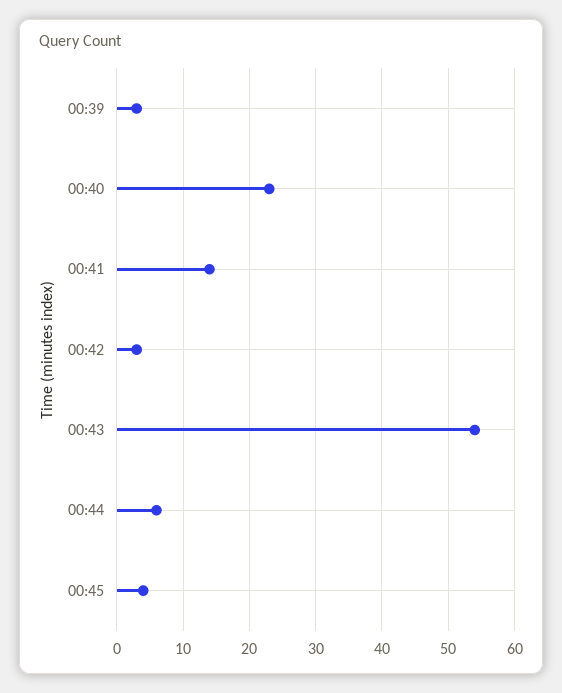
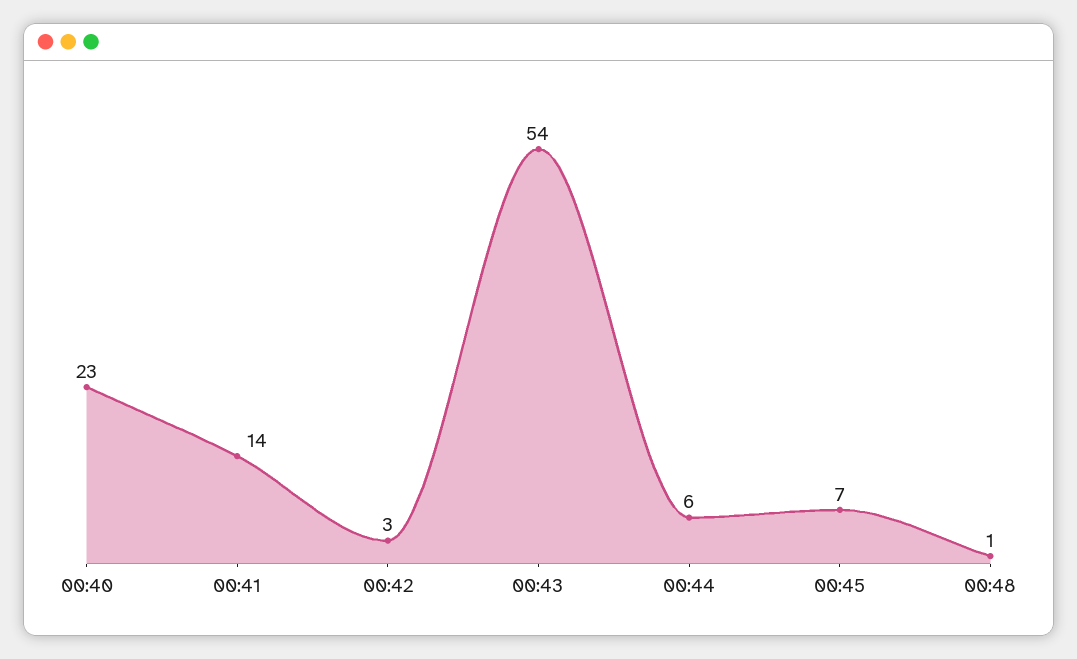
00:39: 3 -> none
00:45: 4 -> 7
00:48: none -> 1

